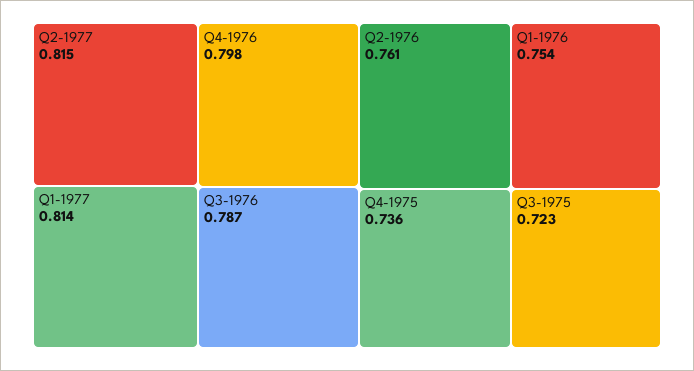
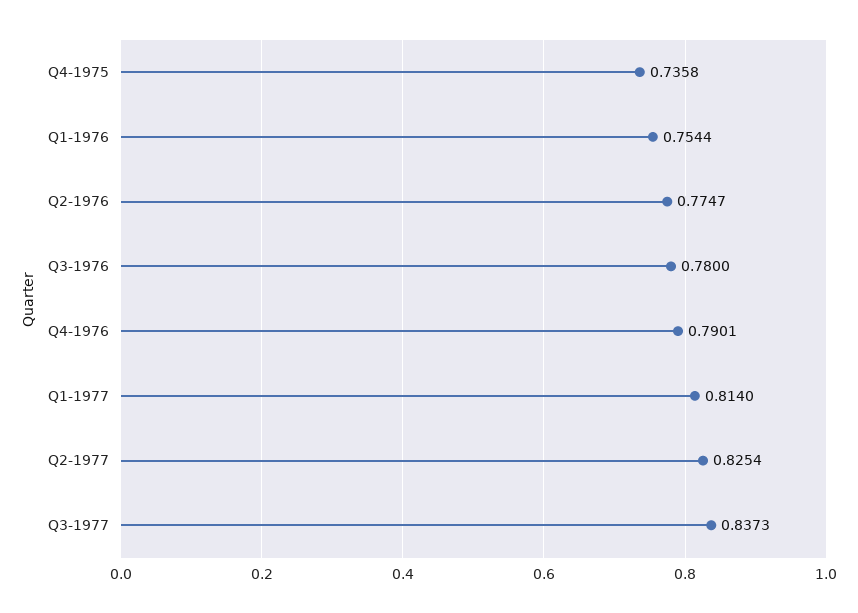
Q2-1977: 0.815 -> 0.8254
Q4-1976: 0.798 -> 0.7901
Q3-1976: 0.787 -> 0.78
Q2-1976: 0.761 -> 0.7747
Q3-1975: 0.723 -> none
Q3-1977: none -> 0.8373

